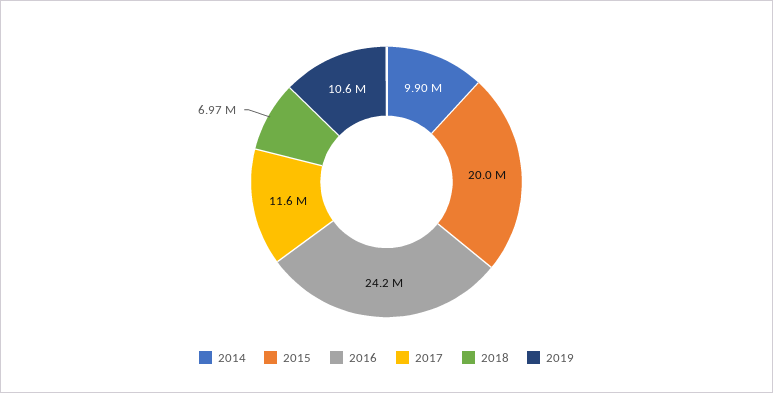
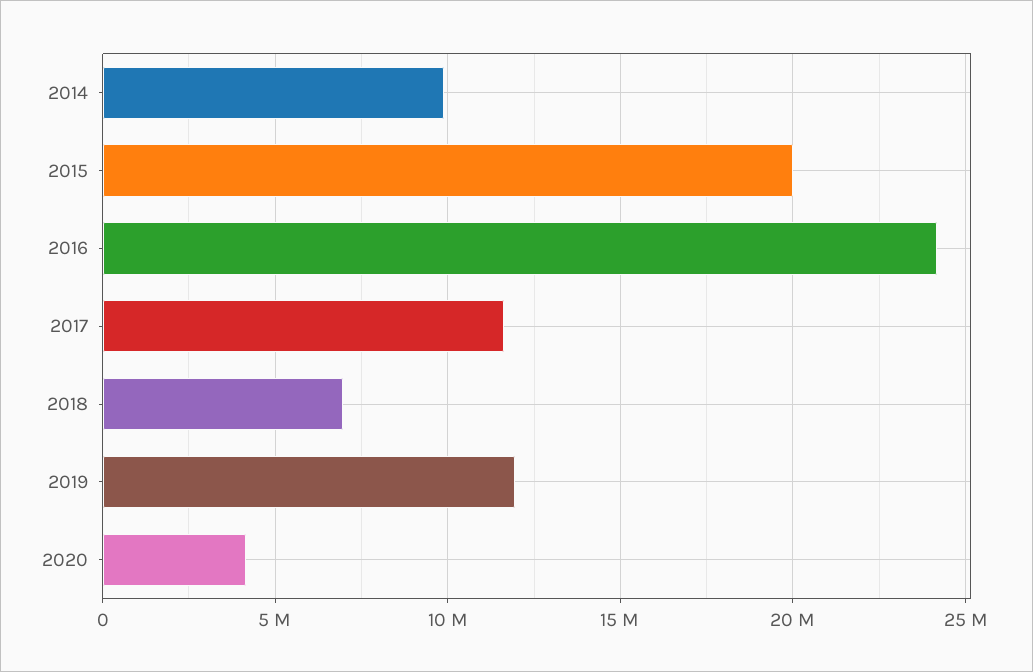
2019: 10600000 -> 12000000
2020: none -> 4000000

